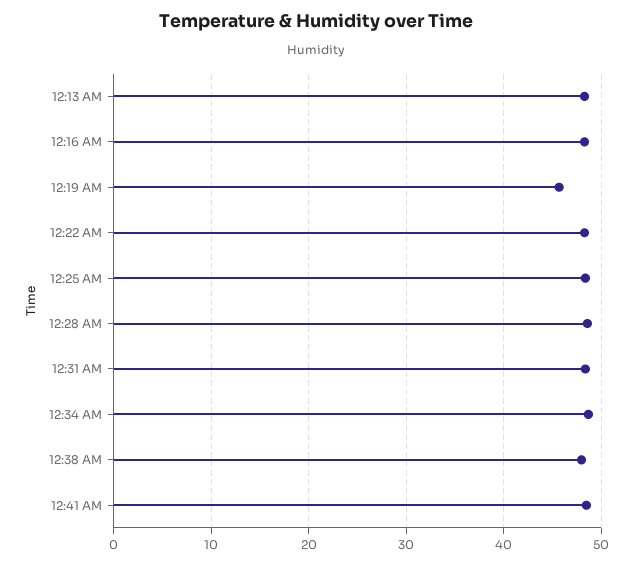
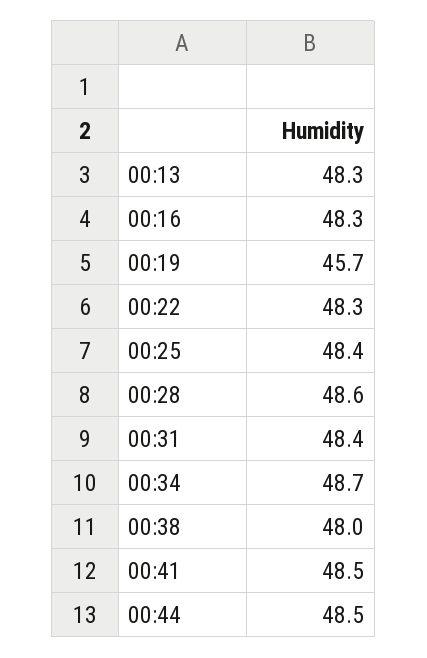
00:44: none -> 48.5

